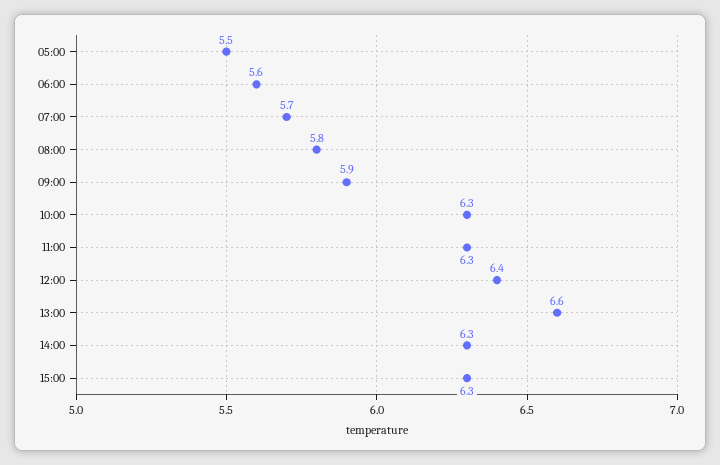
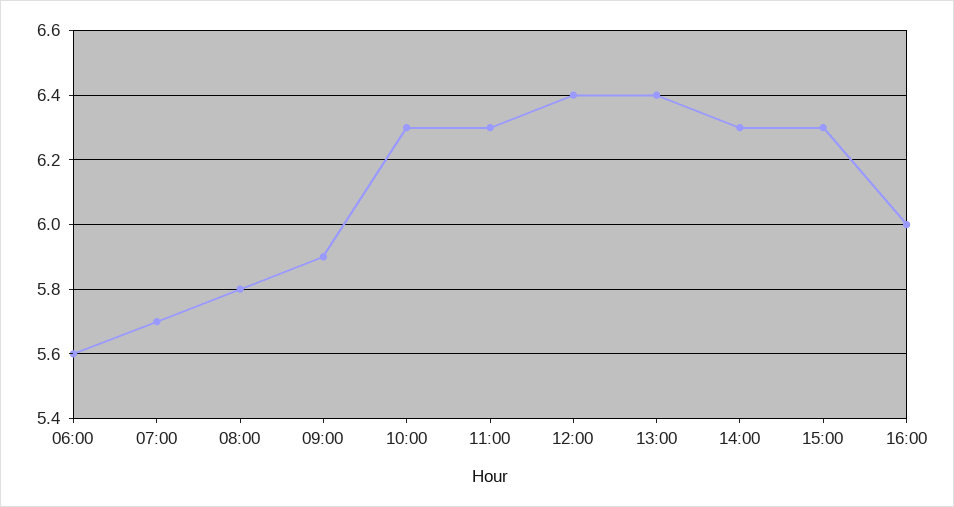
05:00: 5.5 -> none
13:00: 6.6 -> 6.4
16:00: none -> 6

